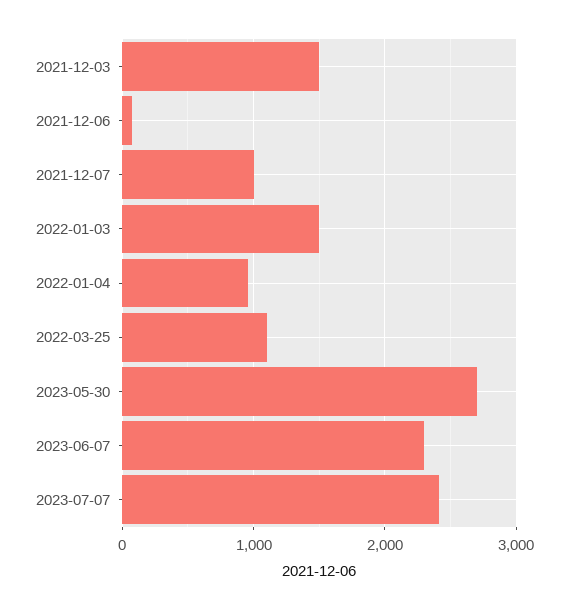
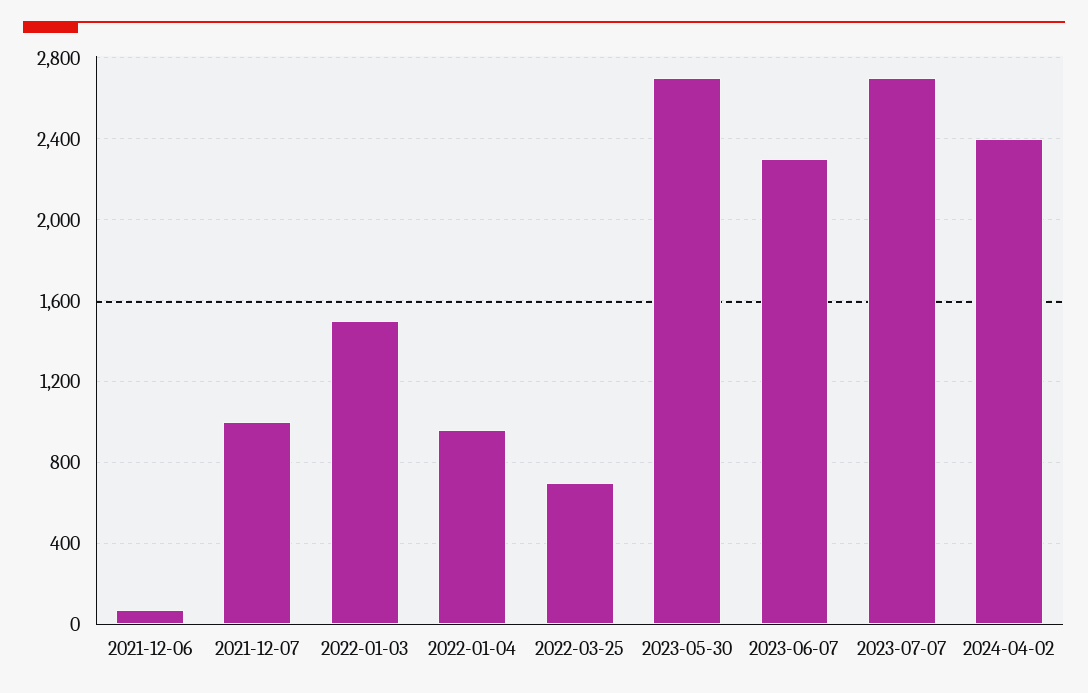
2021-12-03: 1500 -> none
2022-03-25: 1100 -> 700
2023-07-07: 2400 -> 2700
2024-04-02: none -> 2400

